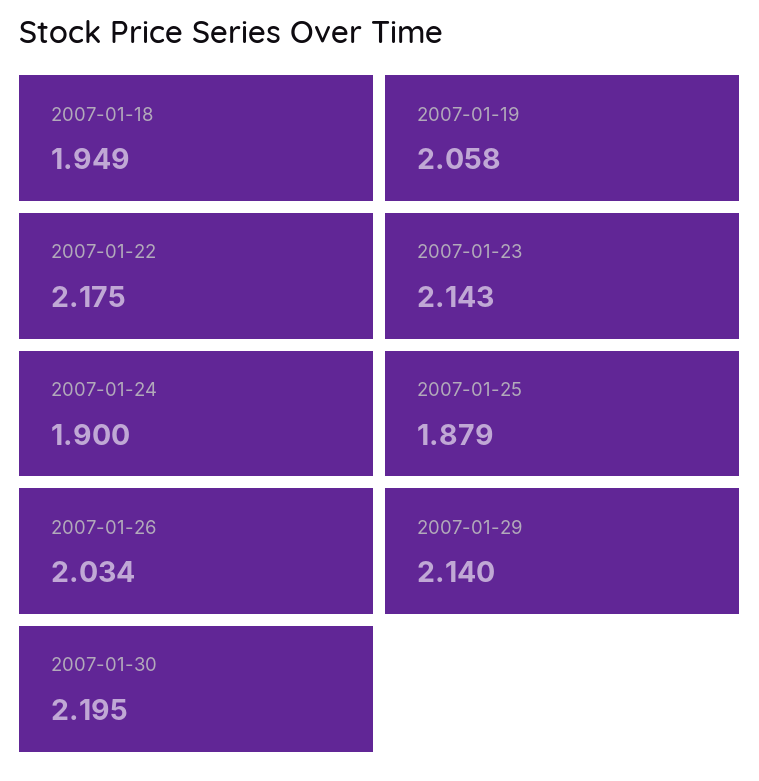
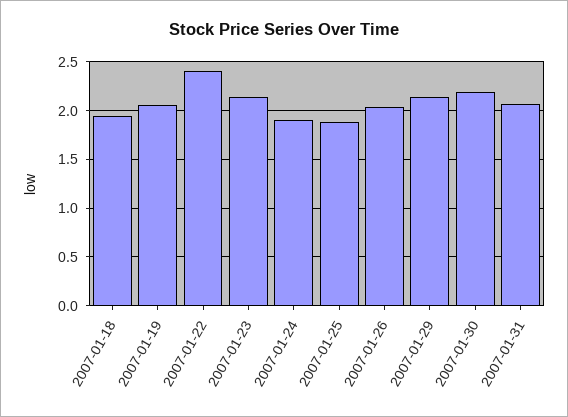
2007-01-22: 2.175 -> 2.4
2007-01-31: none -> 2.1

